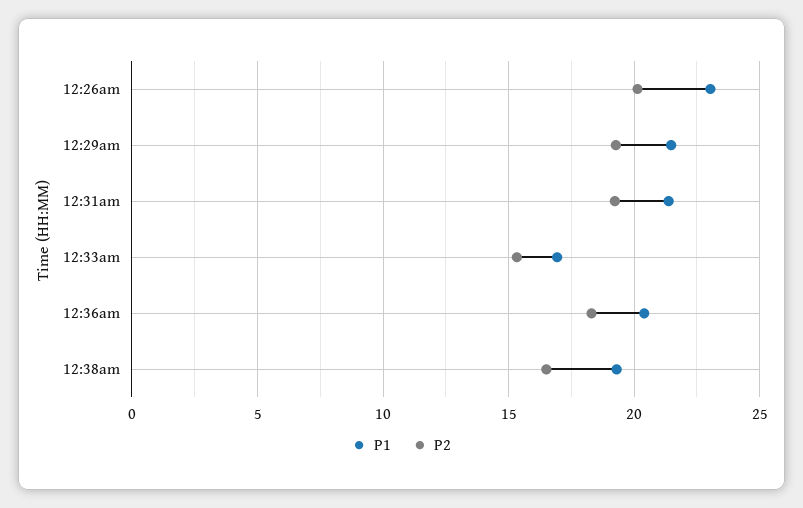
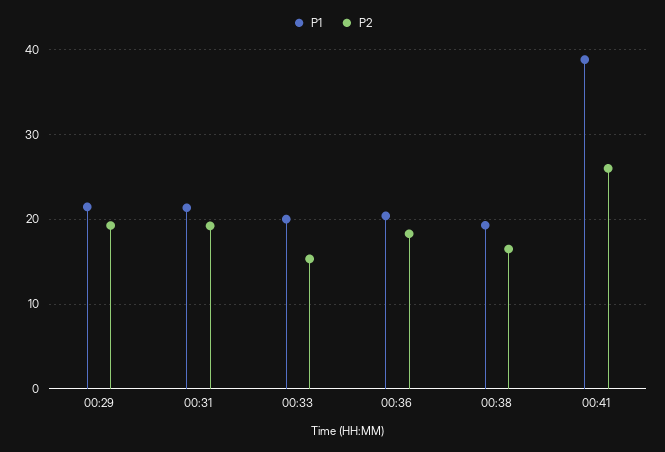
P1, 12:26am: 23 -> none
P2, 12:26am: 20 -> none
P1, 12:33am: 17 -> 20
P1, 00:41: none -> 39
P2, 00:41: none -> 26

